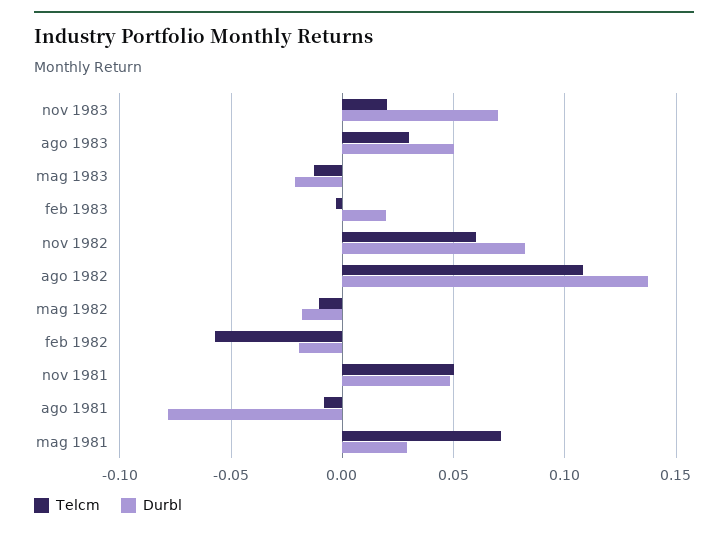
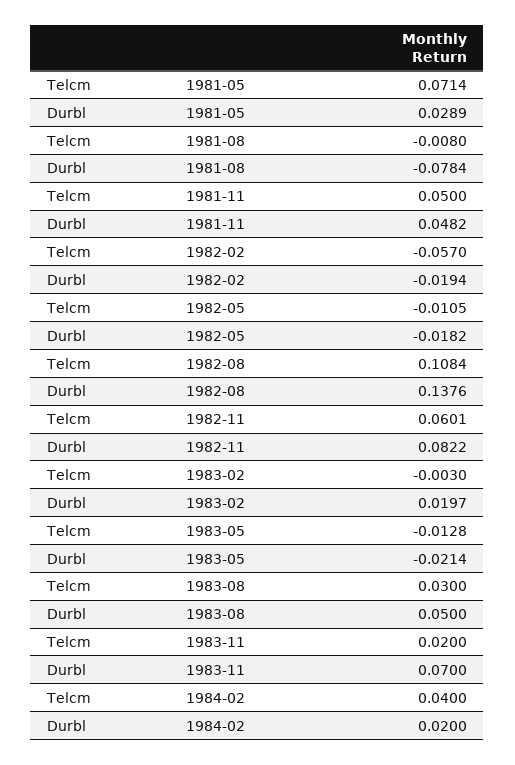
Telcm, 1984-02: none -> 0.04
Durbl, 1984-02: none -> 0.02

